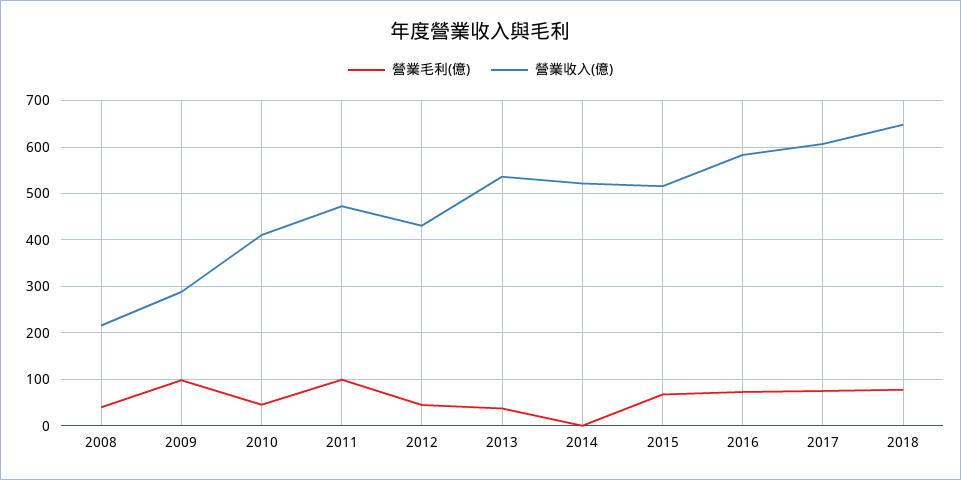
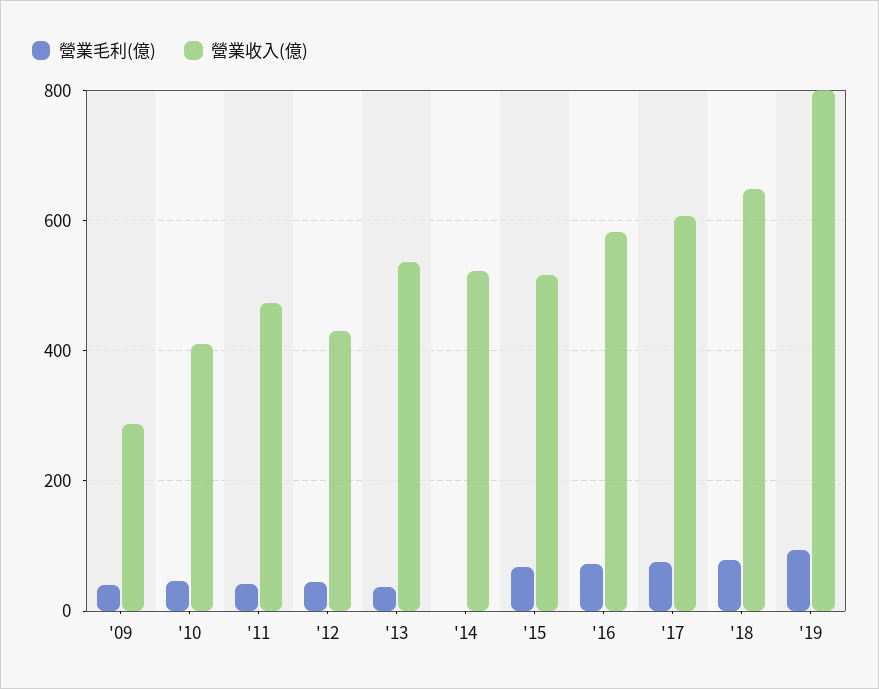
營業毛利(億), 2008: 40 -> none
營業收入(億), 2008: 220 -> none
營業毛利(億), 2009: 100 -> 40
營業毛利(億), 2011: 100 -> 40
營業毛利(億), '19: none -> 100
營業收入(億), '19: none -> 800

